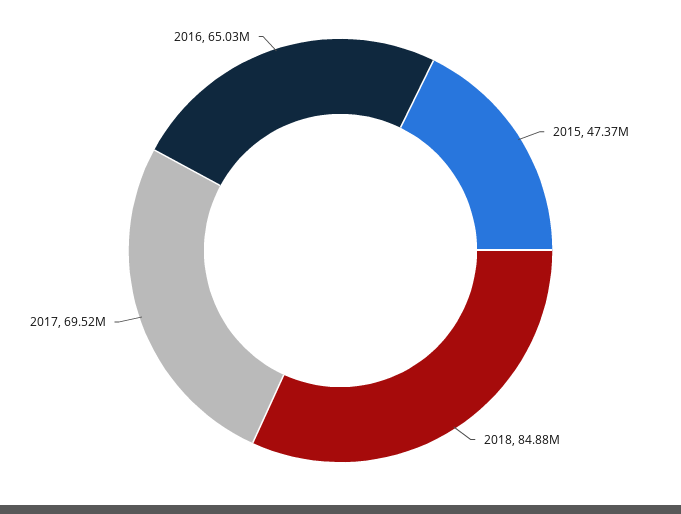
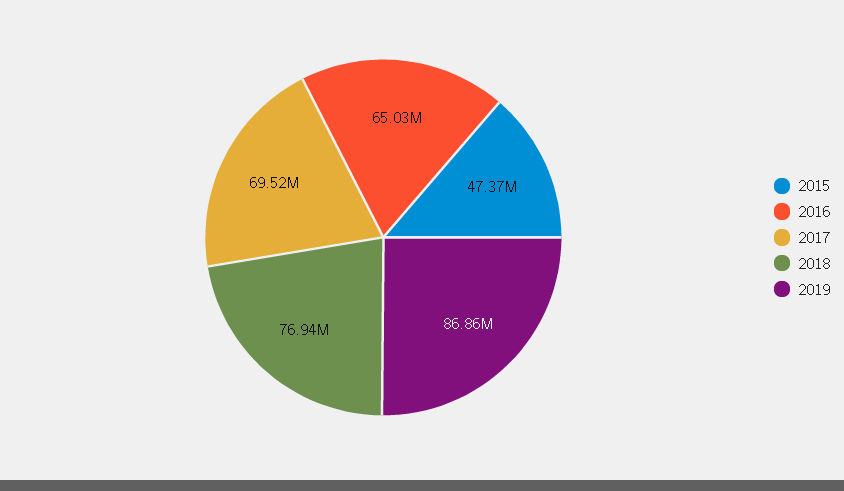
2018: 84880000 -> 76940000
2019: none -> 86860000

